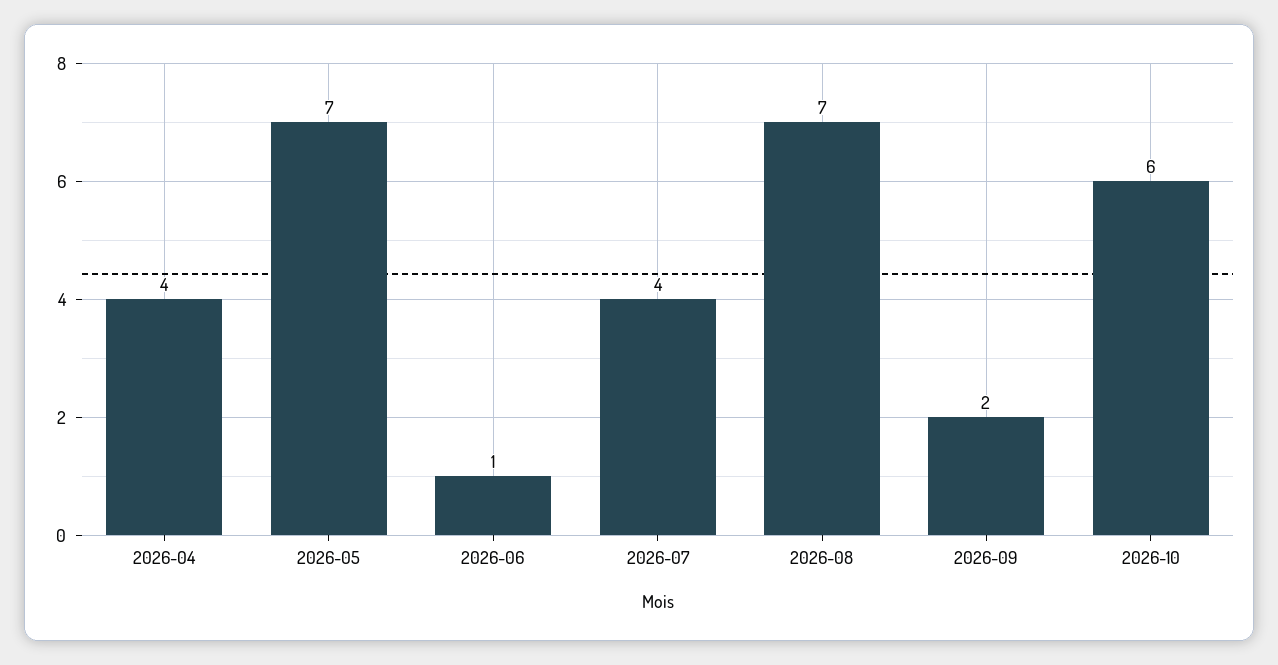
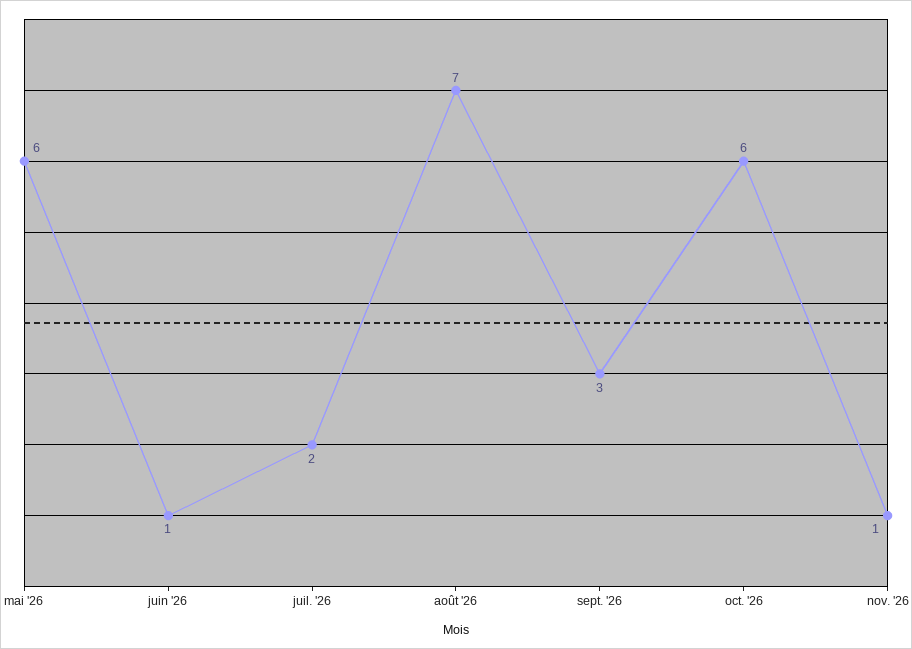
2026-04: 4 -> none
2026-05: 7 -> 6
2026-07: 4 -> 2
2026-09: 2 -> 3
nov. '26: none -> 1

